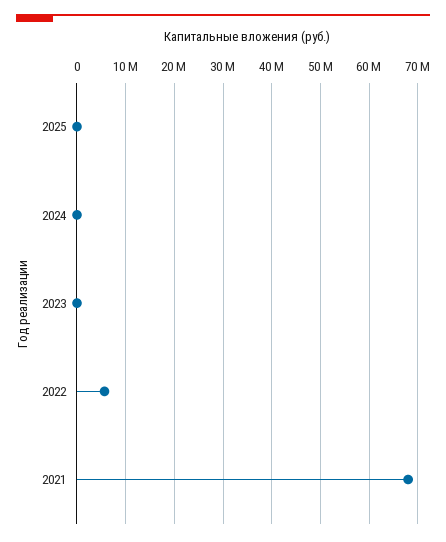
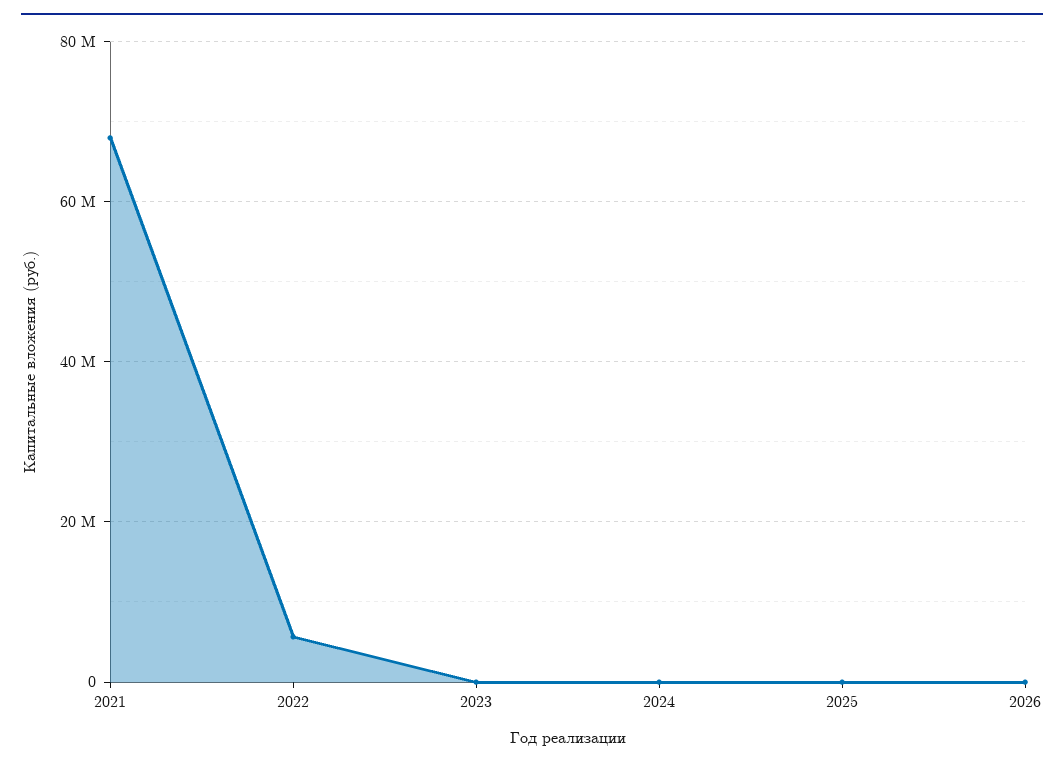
2026: none -> 0

